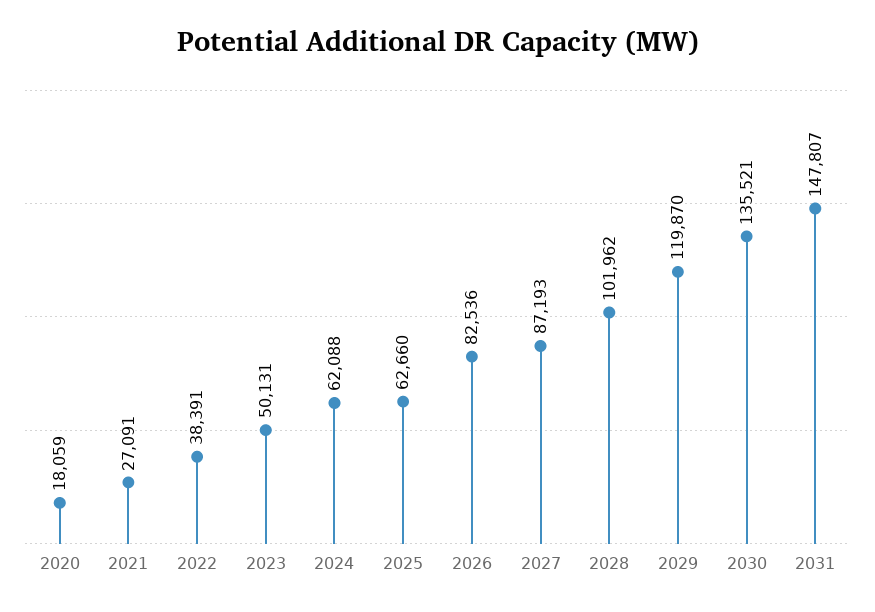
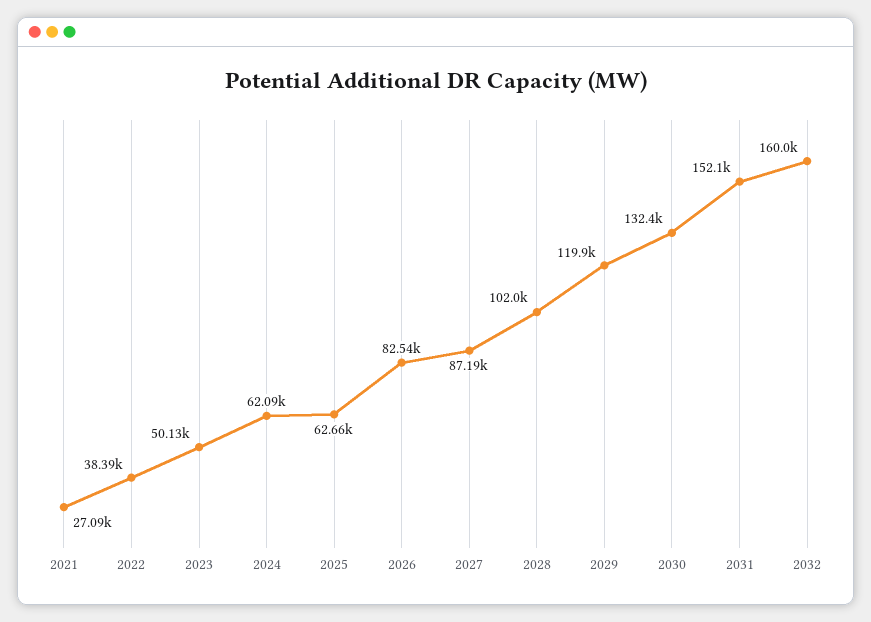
2020: 18059 -> none
2030: 135521 -> 132400
2031: 147807 -> 152100
2032: none -> 160000

